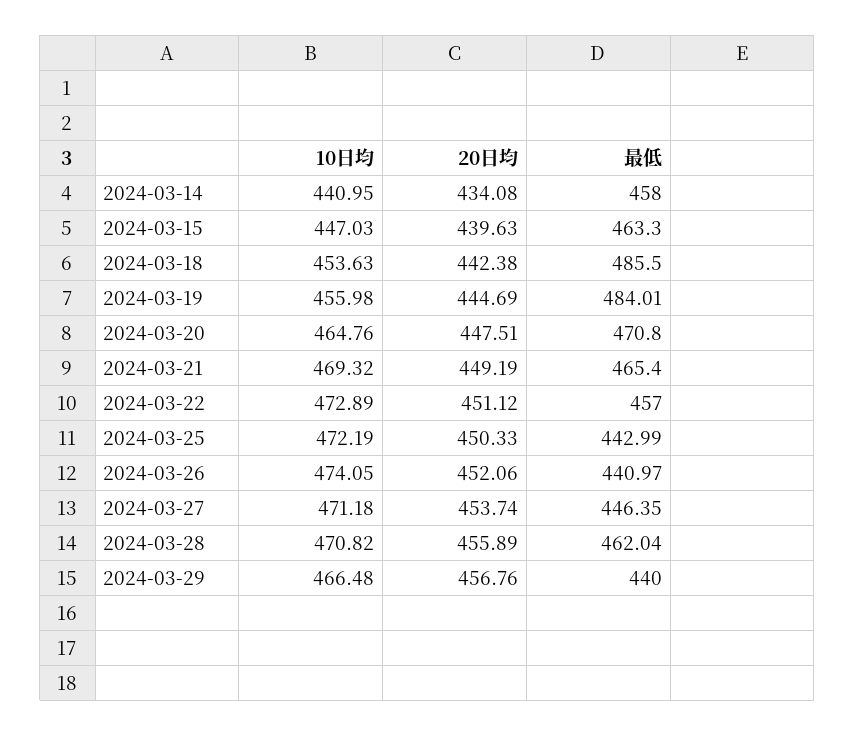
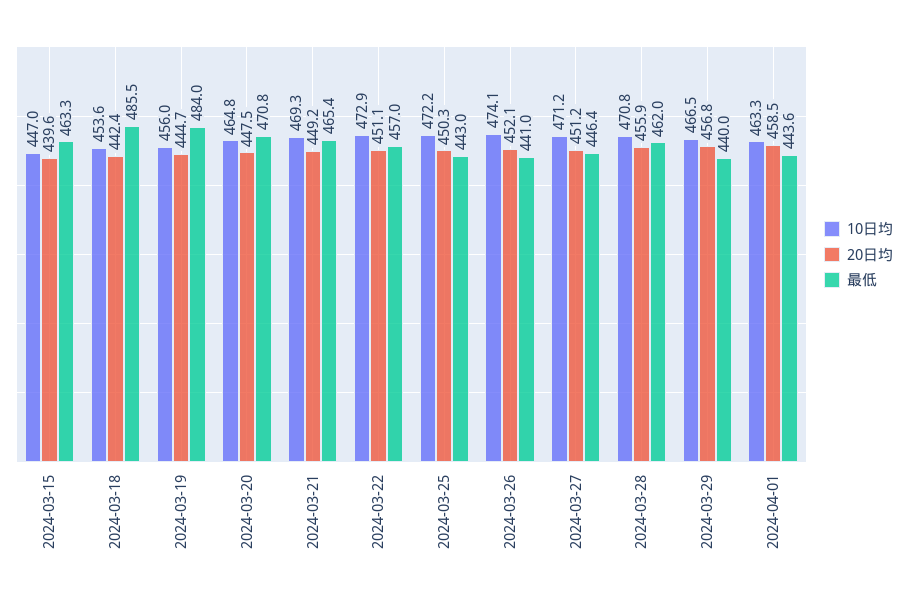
10日均, 2024-03-14: 440.95 -> none
20日均, 2024-03-14: 434.08 -> none
最低, 2024-03-14: 458 -> none
20日均, 2024-03-27: 453.74 -> 451.2
10日均, 2024-04-01: none -> 463.3
20日均, 2024-04-01: none -> 458.5
最低, 2024-04-01: none -> 443.6

